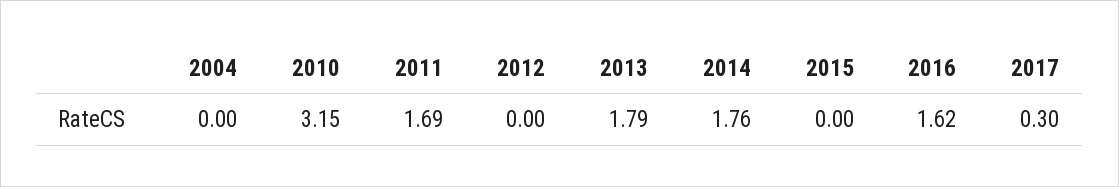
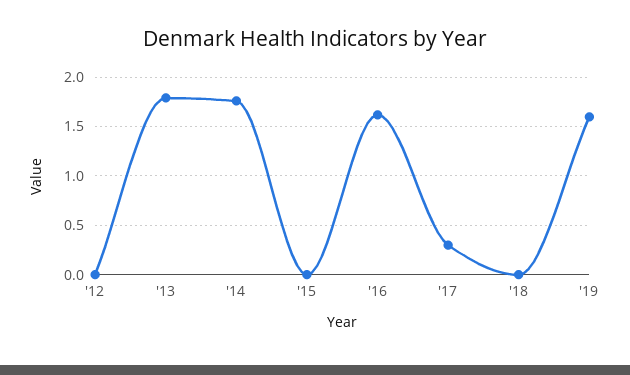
2004: 0 -> none
2010: 3.15 -> none
2011: 1.69 -> none
'18: none -> 0
'19: none -> 1.6

